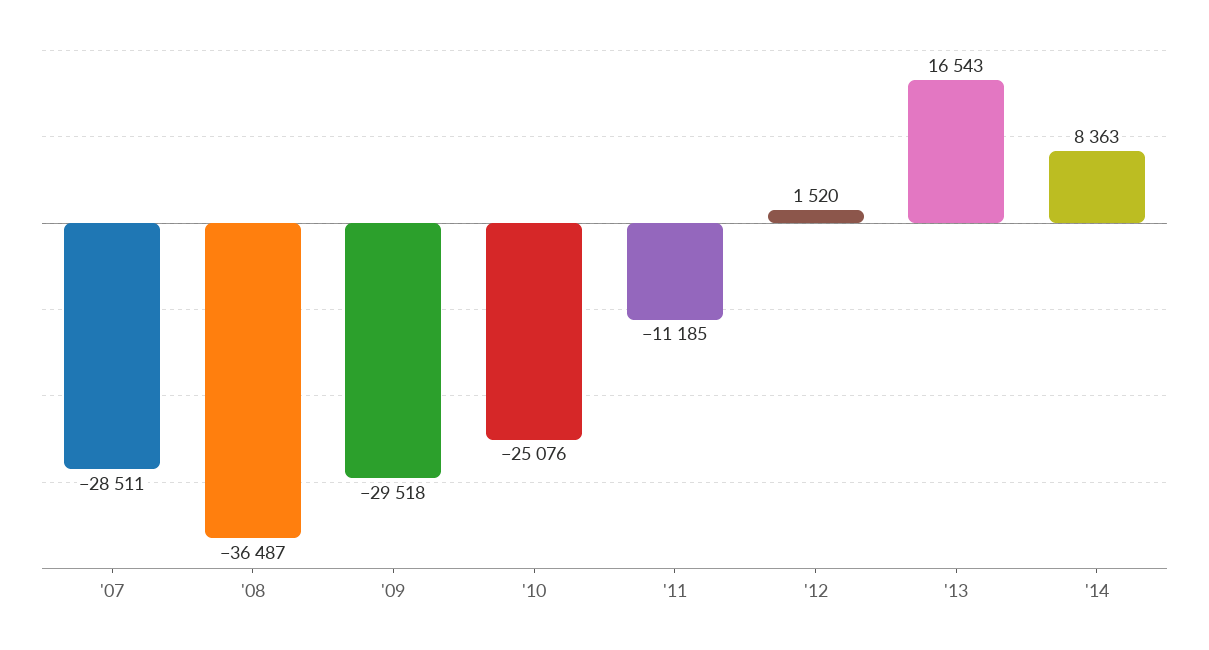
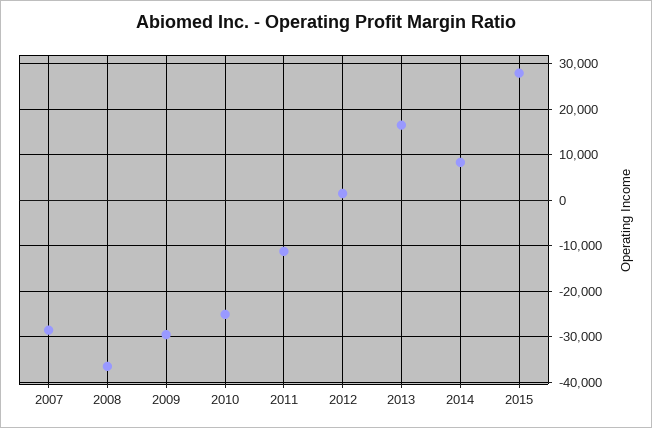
2015: none -> 28000

